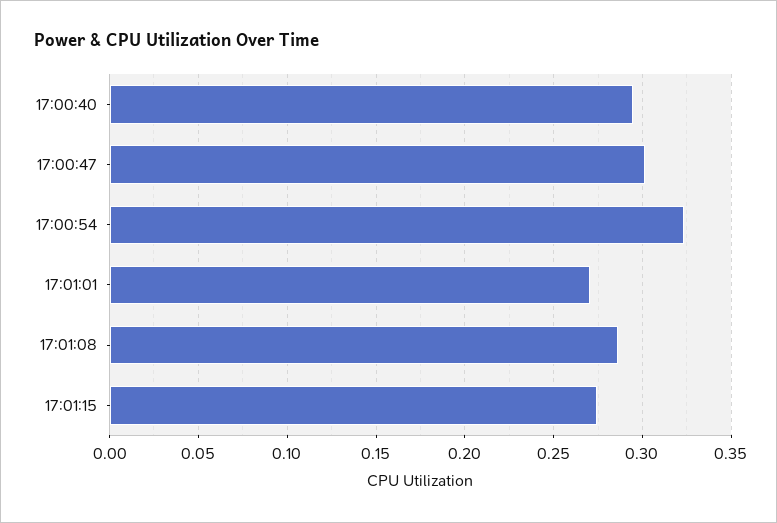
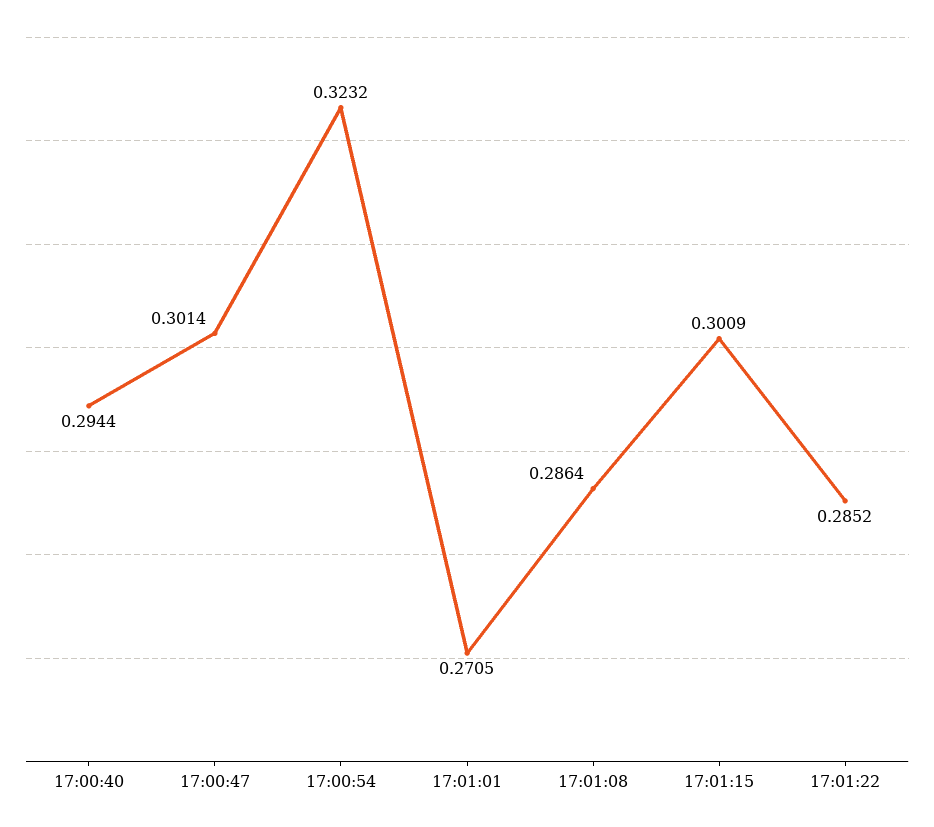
17:01:15: 0.275 -> 0.3009
17:01:22: none -> 0.2852

